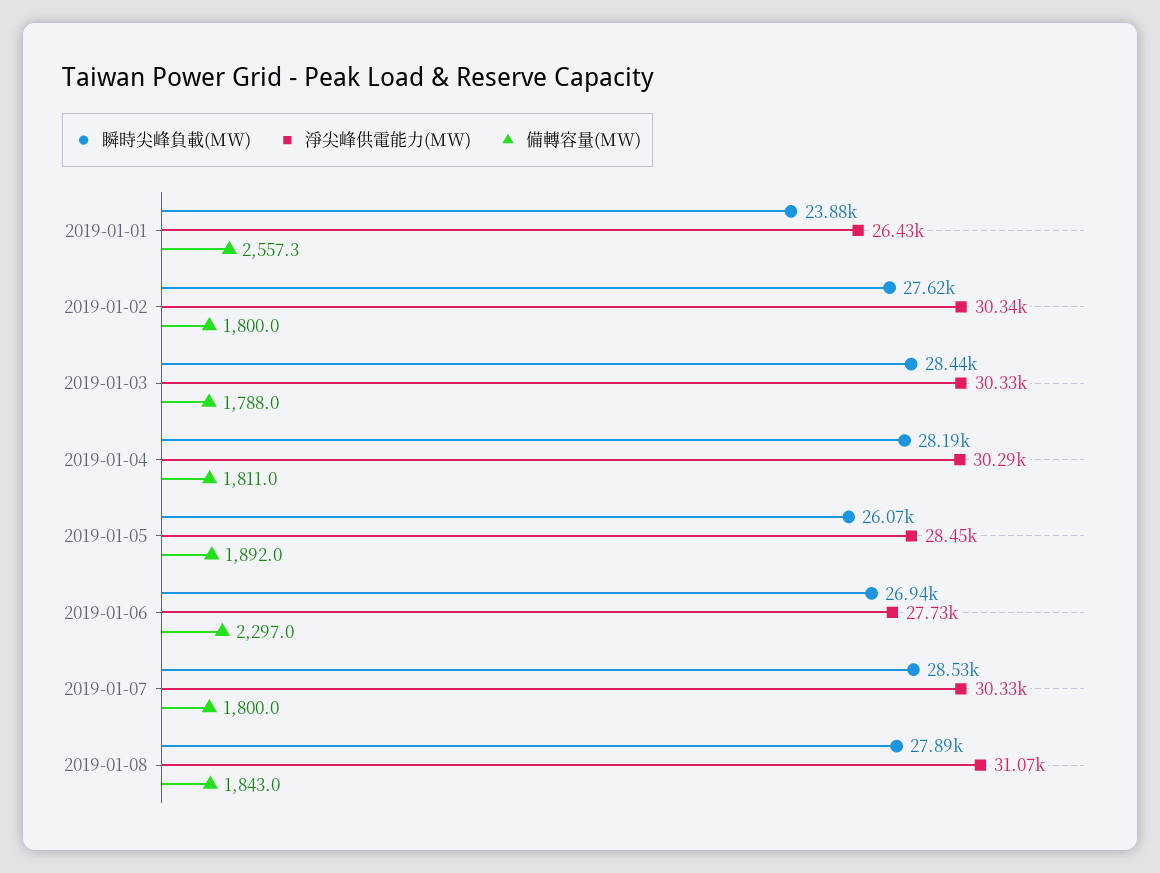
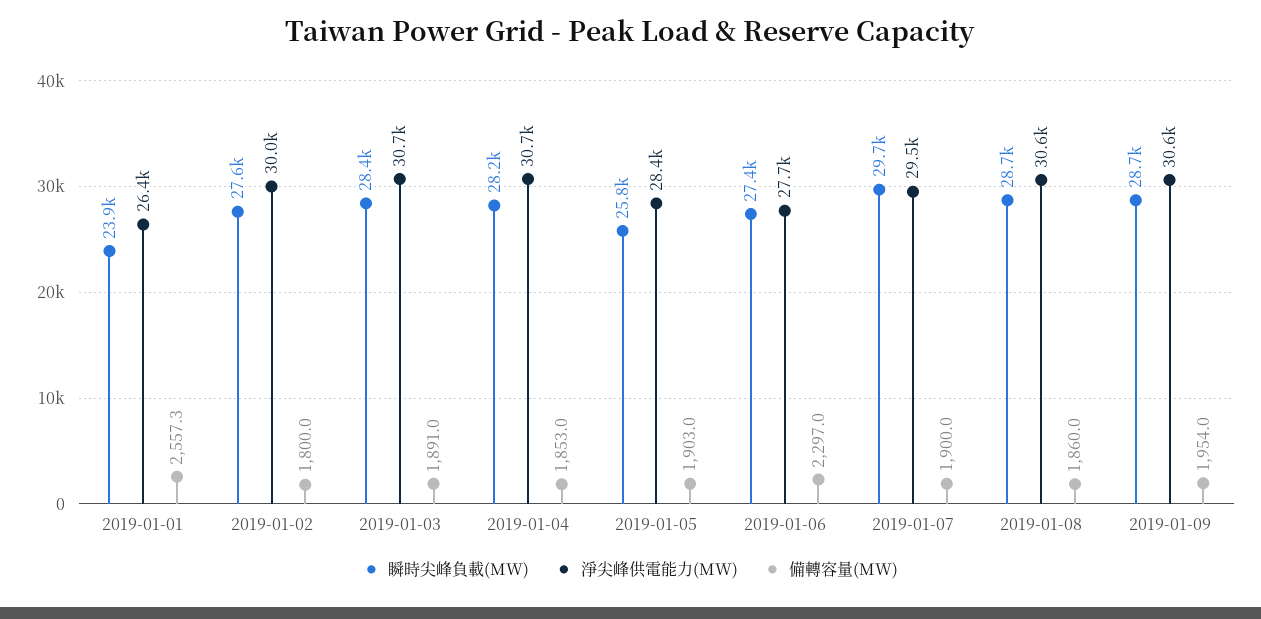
淨尖峰供電能力(MW), 2019-01-02: 30340 -> 30000
淨尖峰供電能力(MW), 2019-01-03: 30330 -> 30700
備轉容量(MW), 2019-01-03: 1788 -> 1891
淨尖峰供電能力(MW), 2019-01-04: 30290 -> 30700
備轉容量(MW), 2019-01-04: 1811 -> 1853
瞬時尖峰負載(MW), 2019-01-05: 26070 -> 25800
備轉容量(MW), 2019-01-05: 1892 -> 1903
瞬時尖峰負載(MW), 2019-01-06: 26940 -> 27400
瞬時尖峰負載(MW), 2019-01-07: 28530 -> 29700
淨尖峰供電能力(MW), 2019-01-07: 30330 -> 29500
備轉容量(MW), 2019-01-07: 1800 -> 1900
瞬時尖峰負載(MW), 2019-01-08: 27890 -> 28700
淨尖峰供電能力(MW), 2019-01-08: 31070 -> 30600
備轉容量(MW), 2019-01-08: 1843 -> 1860
瞬時尖峰負載(MW), 2019-01-09: none -> 28700
淨尖峰供電能力(MW), 2019-01-09: none -> 30600
備轉容量(MW), 2019-01-09: none -> 1954

